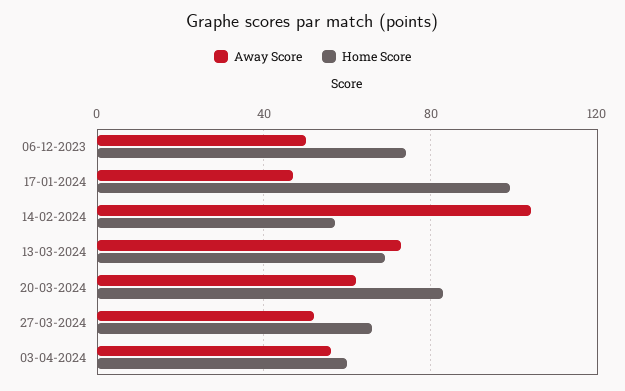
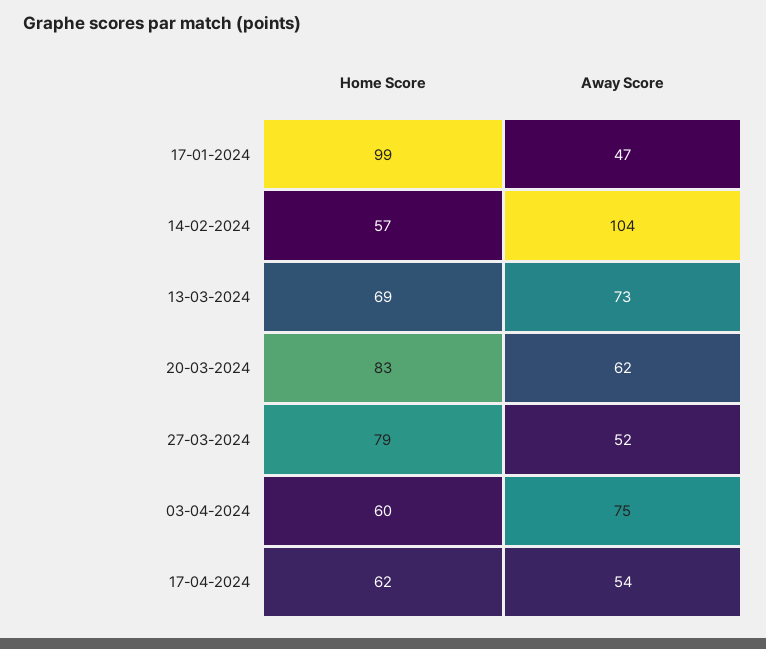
Away Score, 06-12-2023: 50 -> none
Home Score, 06-12-2023: 75 -> none
Home Score, 27-03-2024: 65 -> 79
Away Score, 03-04-2024: 55 -> 75
Home Score, 17-04-2024: none -> 62
Away Score, 17-04-2024: none -> 54

